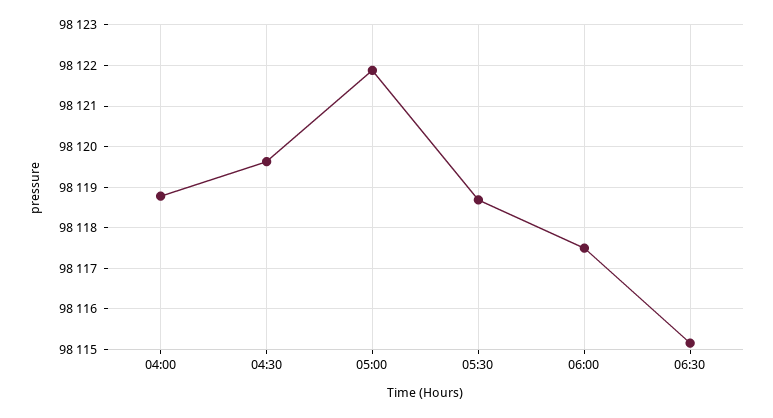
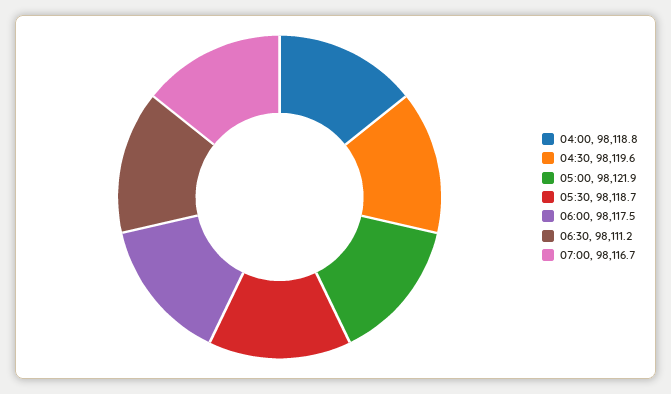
06:30: 98115.2 -> 98111.2
07:00: none -> 98116.7

